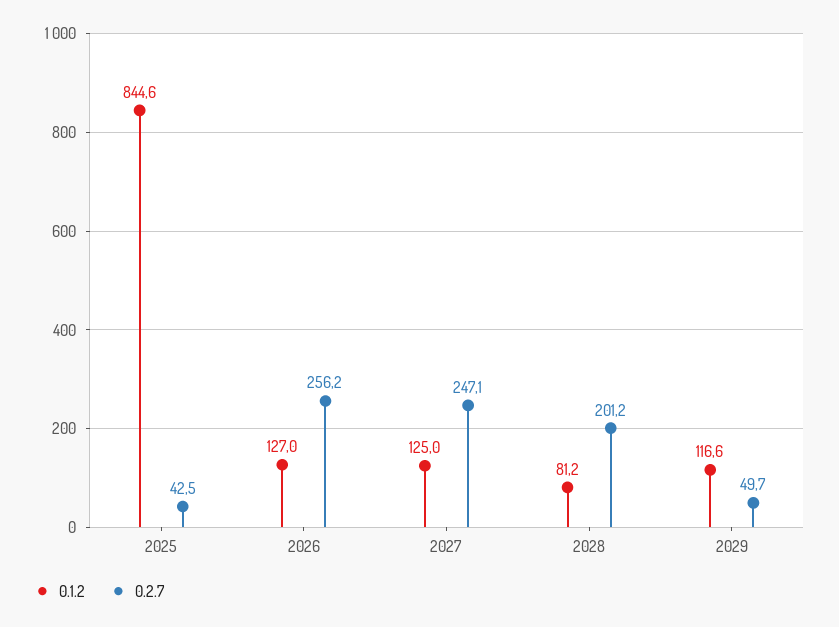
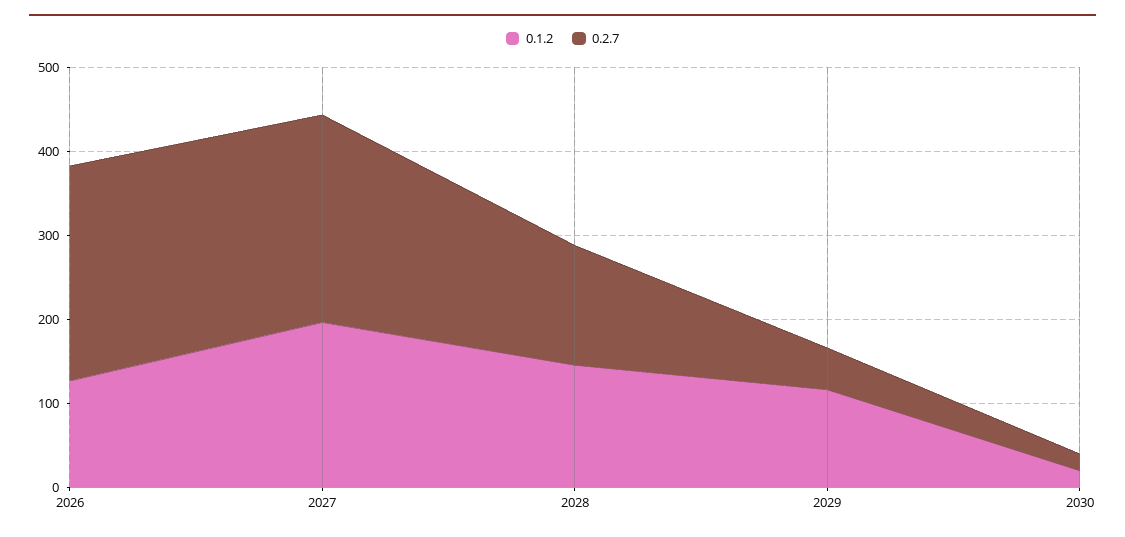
0.1.2, 2025: 844.6 -> none
0.2.7, 2025: 42.5 -> none
0.1.2, 2027: 125 -> 200
0.1.2, 2028: 81.2 -> 140
0.2.7, 2028: 201.2 -> 140
0.1.2, 2030: none -> 20
0.2.7, 2030: none -> 20

